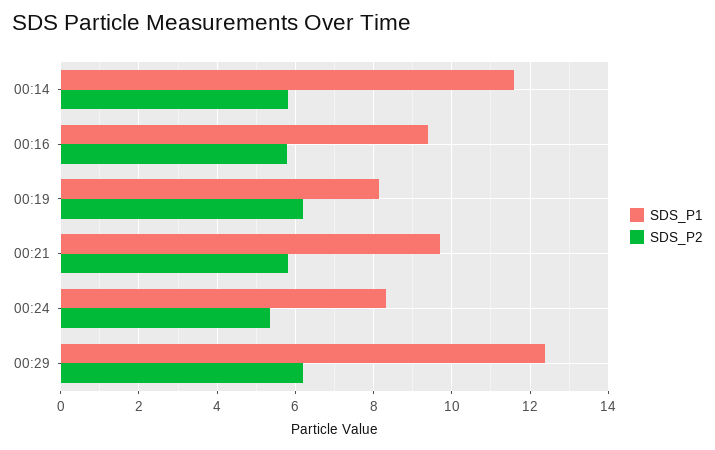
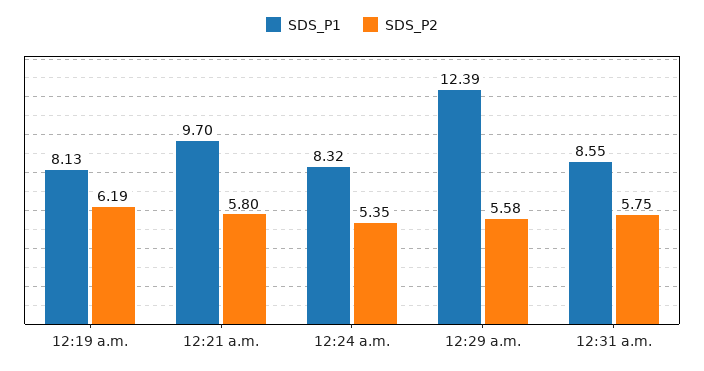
SDS_P1, 00:14: 11.6 -> none
SDS_P2, 00:14: 5.8 -> none
SDS_P1, 00:16: 9.4 -> none
SDS_P2, 00:16: 5.8 -> none
SDS_P2, 00:29: 6.2 -> 5.58
SDS_P1, 12:31 a.m.: none -> 8.55
SDS_P2, 12:31 a.m.: none -> 5.75

